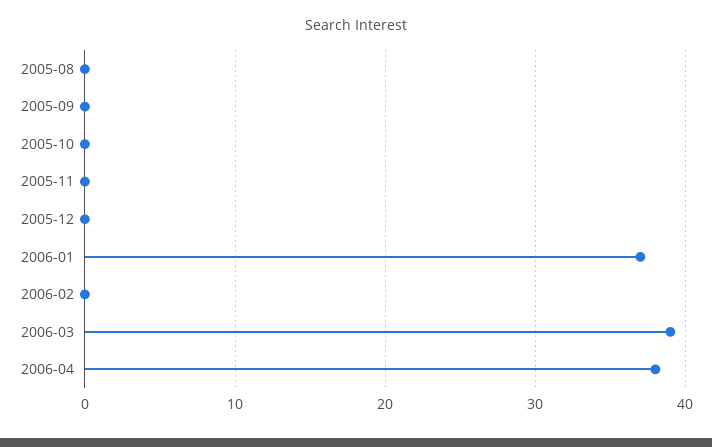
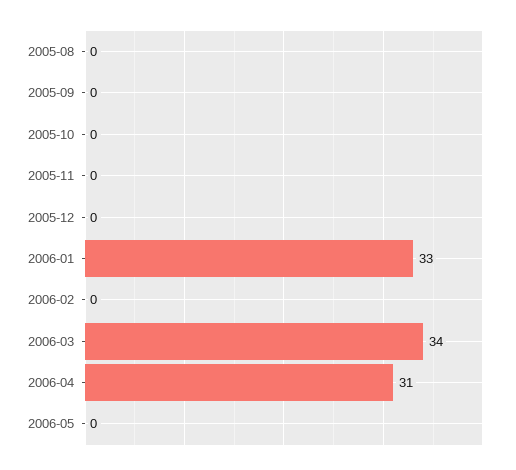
2006-01: 37 -> 33
2006-03: 39 -> 34
2006-04: 38 -> 31
2006-05: none -> 0

